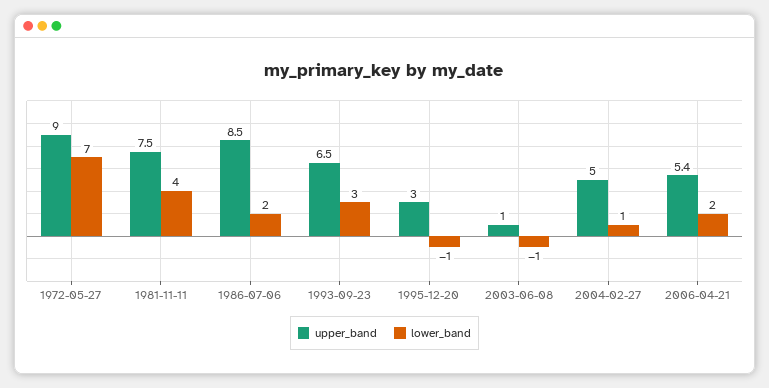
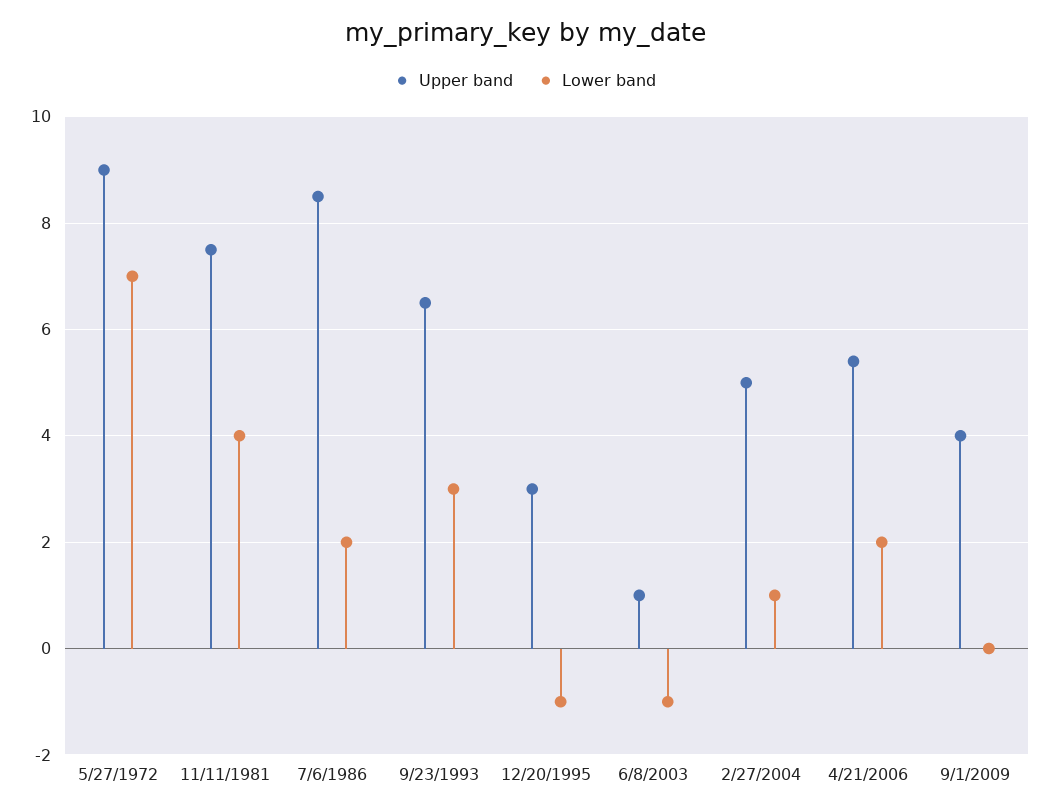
upper_band, 9/1/2009: none -> 4
lower_band, 9/1/2009: none -> 0

